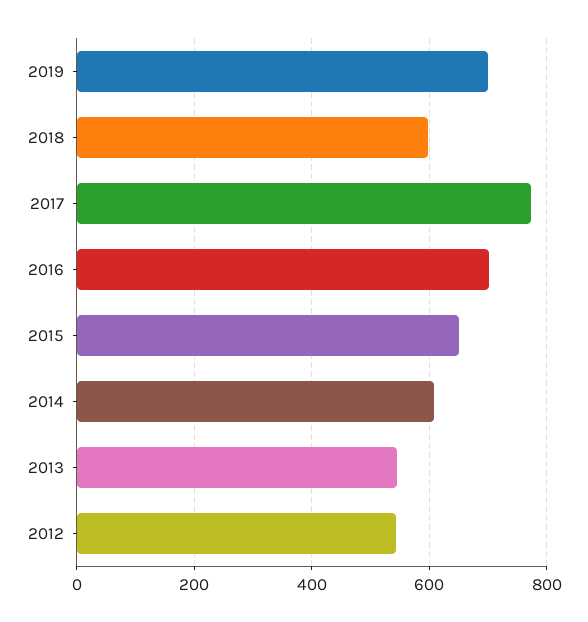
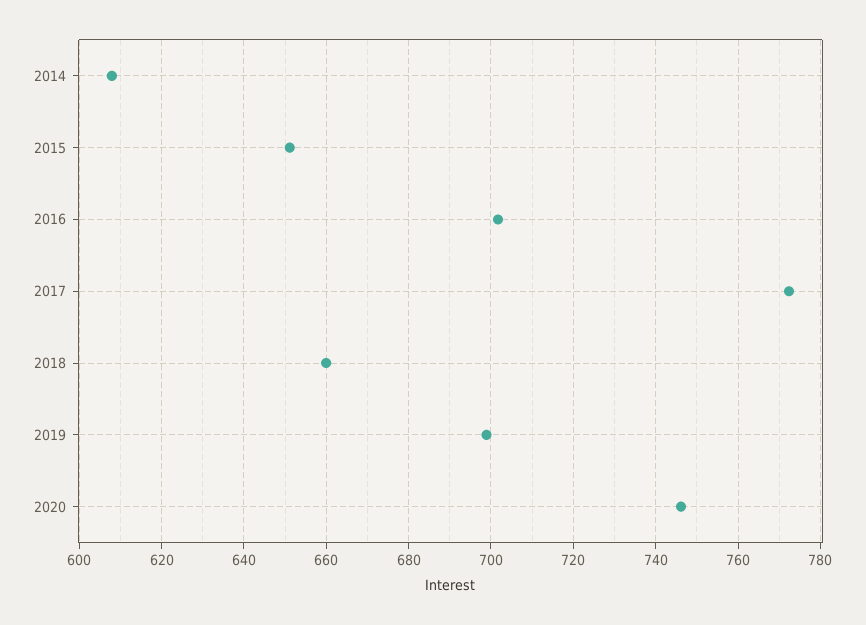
2018: 600 -> 660
2013: 540 -> none
2012: 540 -> none
2020: none -> 746

